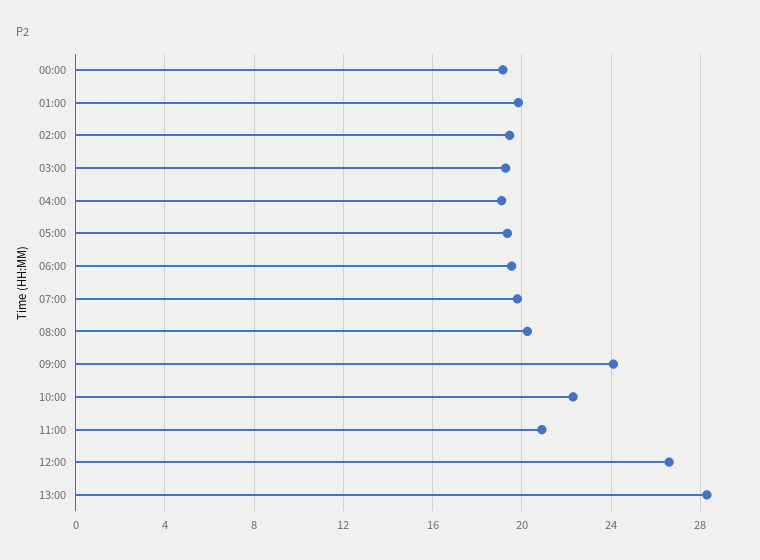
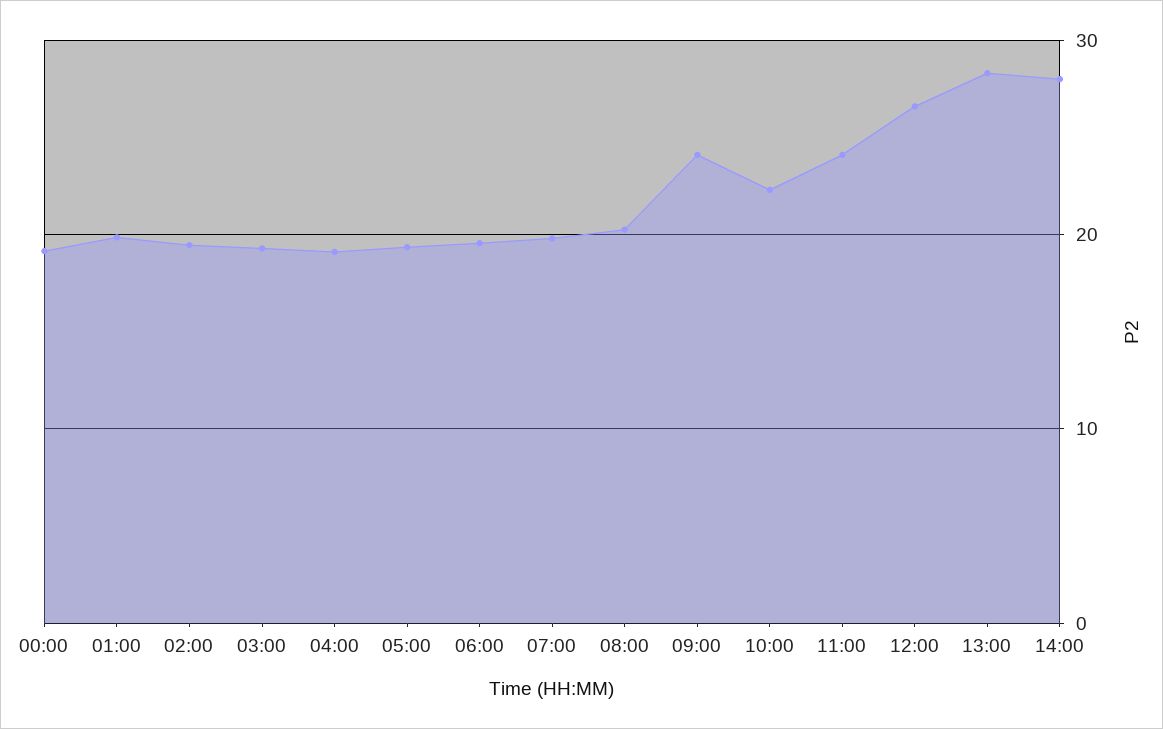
11:00: 21 -> 24
14:00: none -> 28

